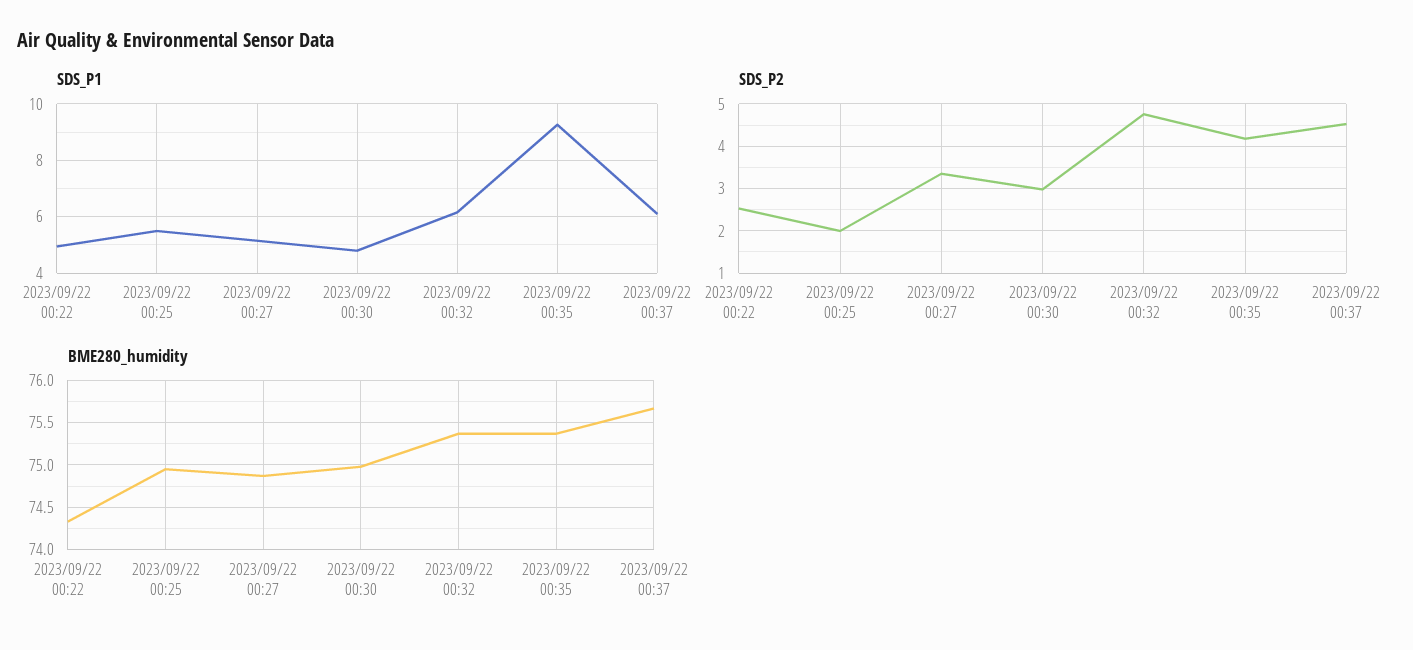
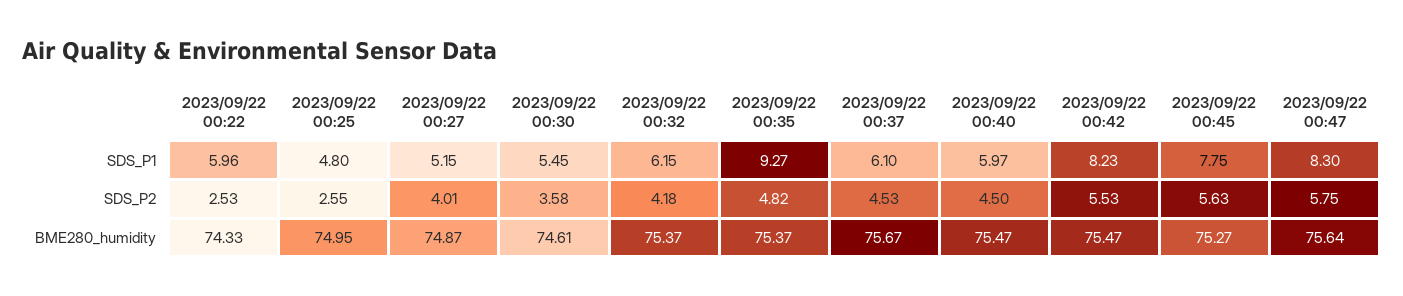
SDS_P1, 2023/09/22 00:22: 5 -> 5.96
SDS_P1, 2023/09/22 00:25: 5.5 -> 4.8
SDS_P1, 2023/09/22 00:30: 4.75 -> 5.45
SDS_P2, 2023/09/22 00:25: 2 -> 2.55
SDS_P2, 2023/09/22 00:27: 3.4 -> 4.01
SDS_P2, 2023/09/22 00:30: 3 -> 3.58
SDS_P2, 2023/09/22 00:32: 4.8 -> 4.18
SDS_P2, 2023/09/22 00:35: 4.2 -> 4.82
BME280_humidity, 2023/09/22 00:30: 75 -> 74.61
SDS_P1, 2023/09/22 00:40: none -> 5.97
SDS_P1, 2023/09/22 00:42: none -> 8.23
SDS_P1, 2023/09/22 00:45: none -> 7.75
SDS_P1, 2023/09/22 00:47: none -> 8.3
SDS_P2, 2023/09/22 00:40: none -> 4.5
SDS_P2, 2023/09/22 00:42: none -> 5.53
SDS_P2, 2023/09/22 00:45: none -> 5.63
SDS_P2, 2023/09/22 00:47: none -> 5.75
BME280_humidity, 2023/09/22 00:40: none -> 75.47
BME280_humidity, 2023/09/22 00:42: none -> 75.47
BME280_humidity, 2023/09/22 00:45: none -> 75.27
BME280_humidity, 2023/09/22 00:47: none -> 75.64

